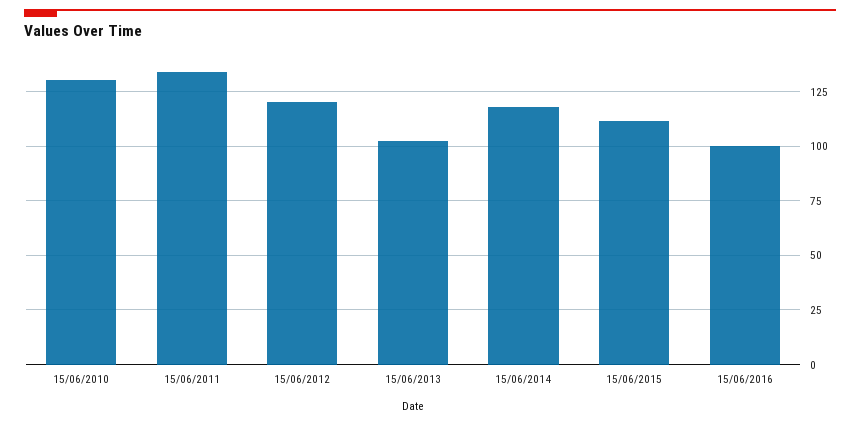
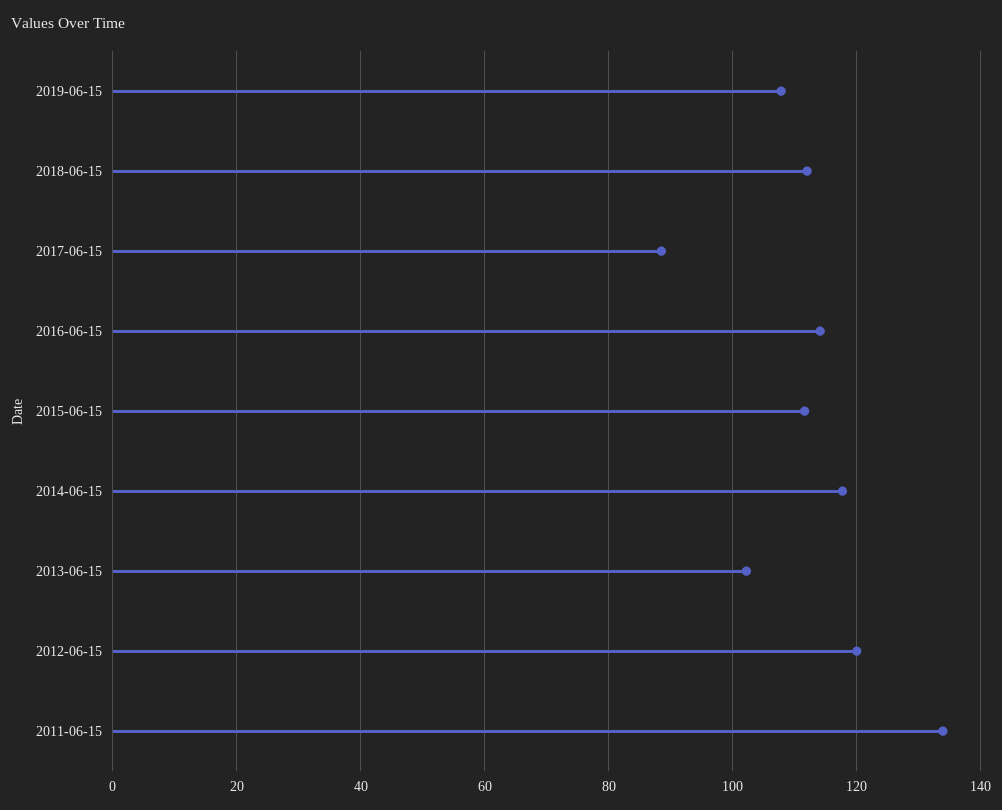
15/06/2010: 130 -> none
15/06/2016: 100 -> 114
2019-06-15: none -> 108
2018-06-15: none -> 112
2017-06-15: none -> 88

